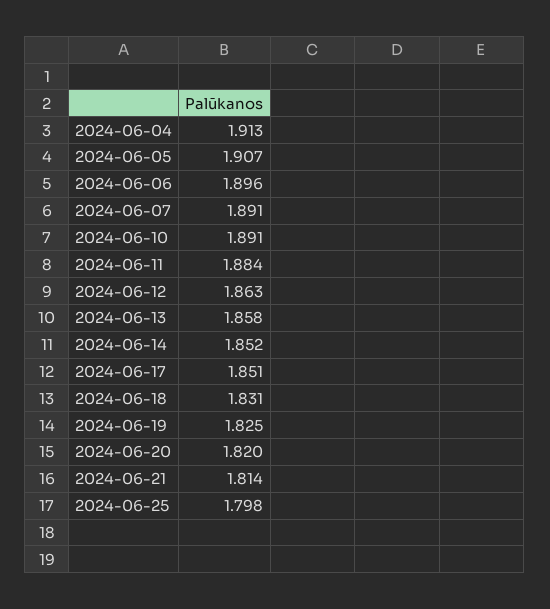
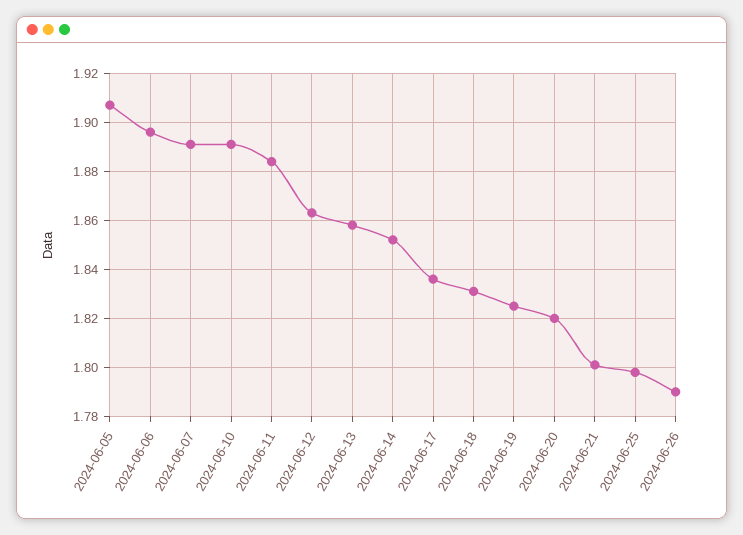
2024-06-04: 1.913 -> none
2024-06-17: 1.851 -> 1.835
2024-06-21: 1.814 -> 1.8
2024-06-26: none -> 1.79

